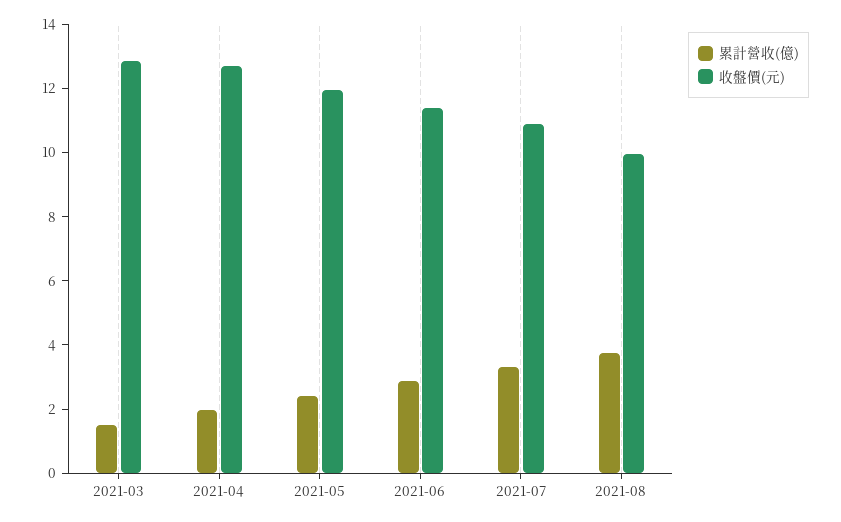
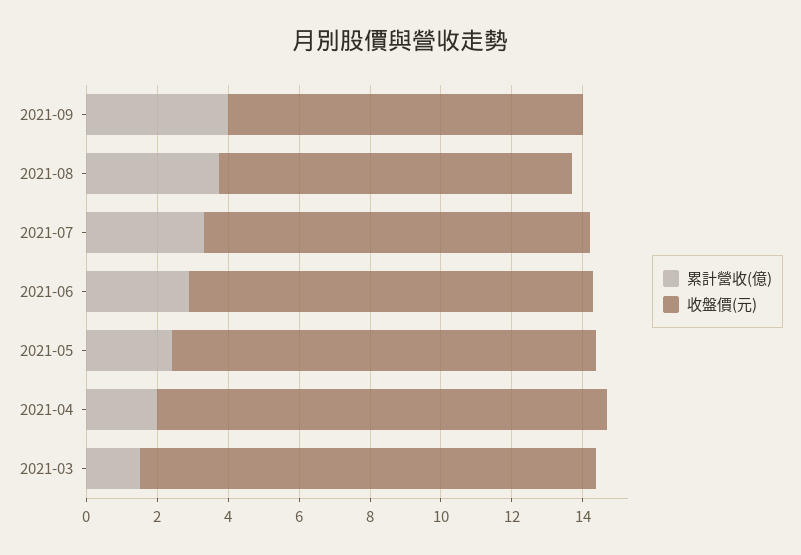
累計營收(億), 2021-09: none -> 4
收盤價(元), 2021-09: none -> 10

